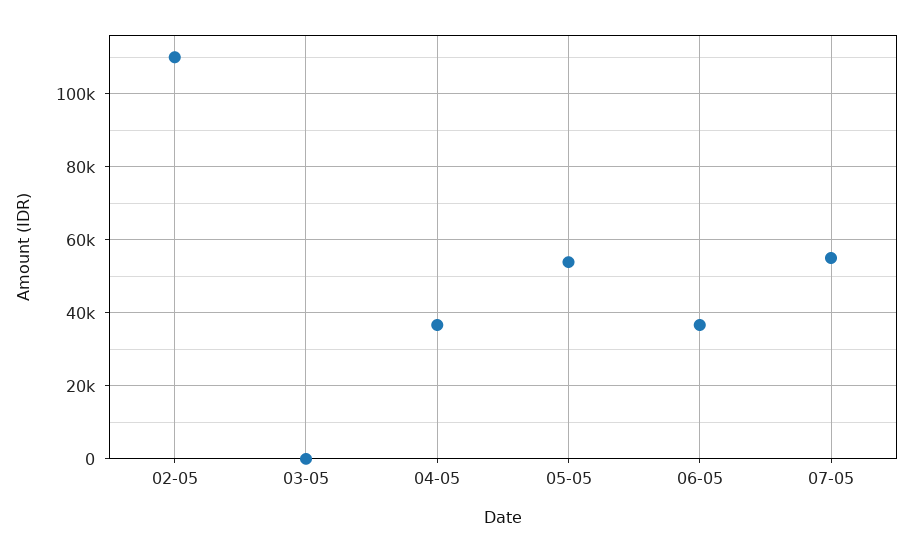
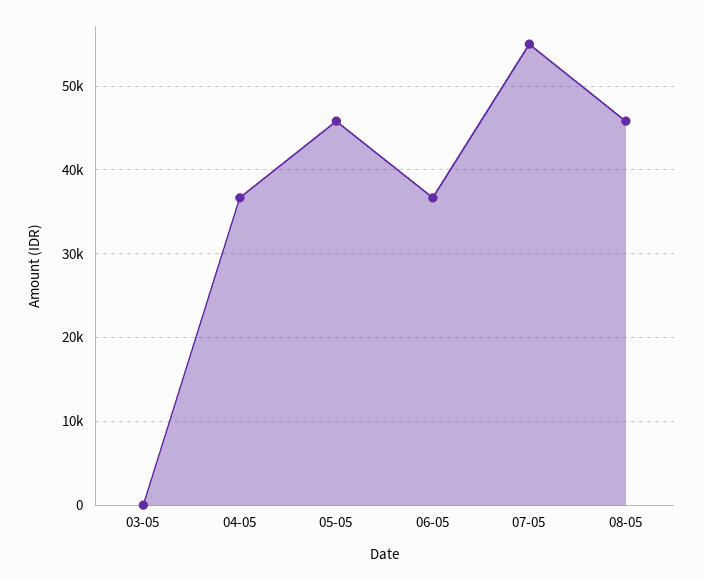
02-05: 110000 -> none
05-05: 54000 -> 46000
08-05: none -> 46000

